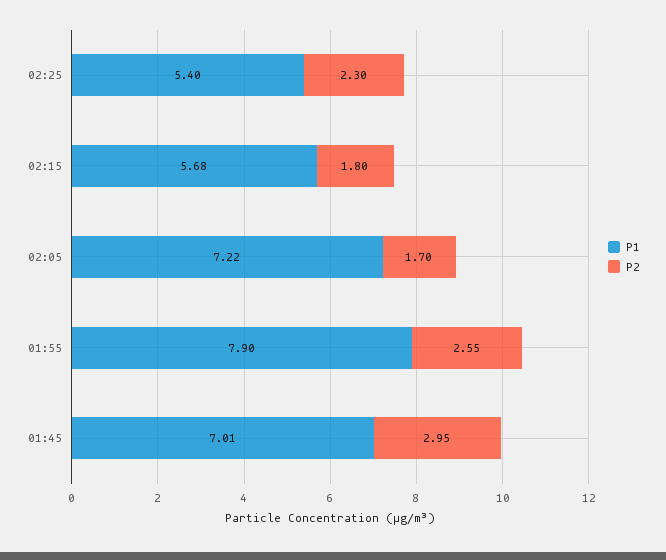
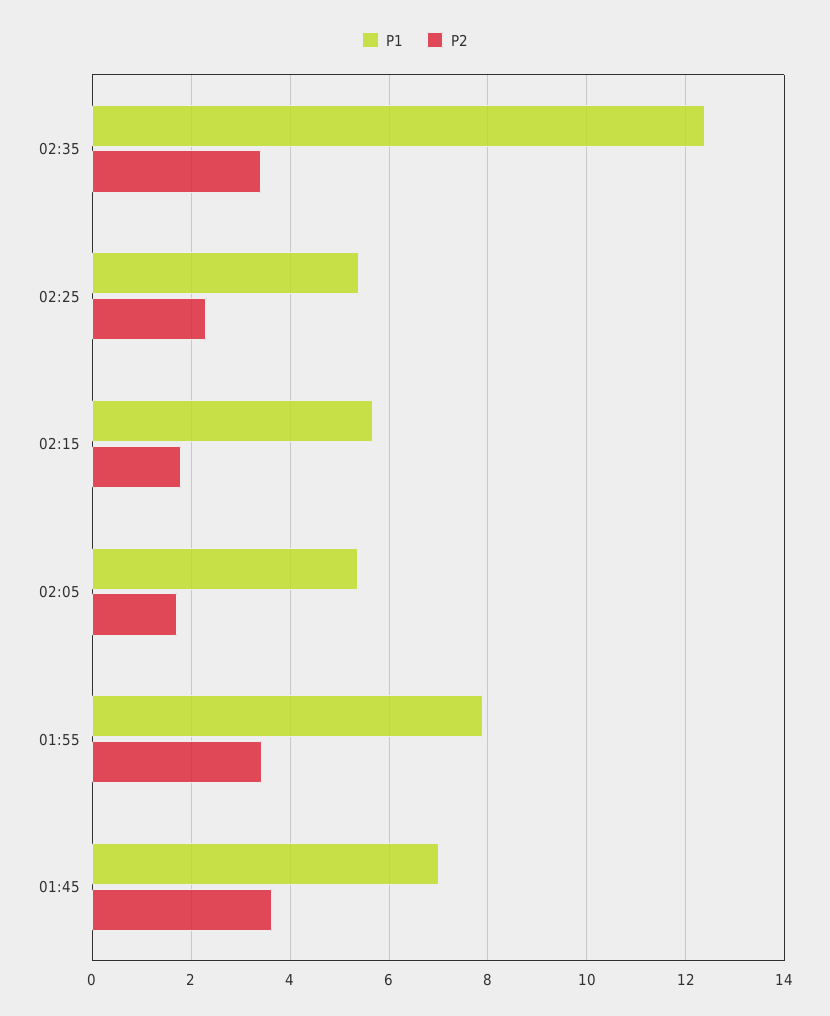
P1, 02:05: 7.22 -> 5.4
P2, 01:55: 2.55 -> 3.4
P2, 01:45: 2.95 -> 3.6
P1, 02:35: none -> 12.4
P2, 02:35: none -> 3.4

